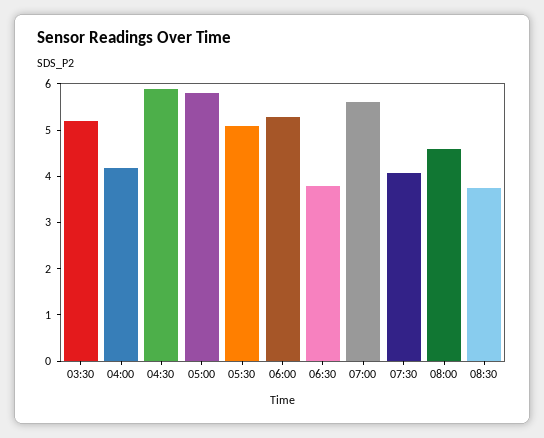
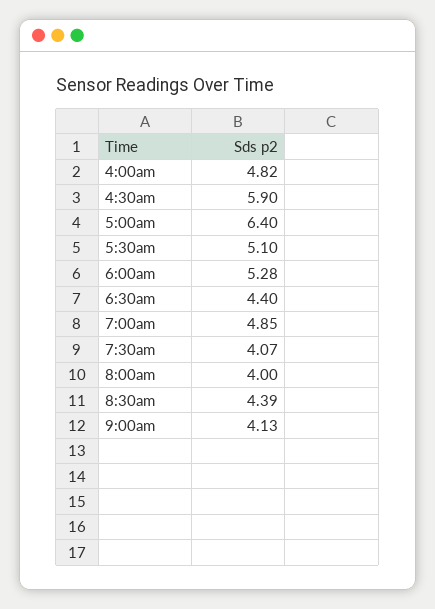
03:30: 5.2 -> none
04:00: 4.2 -> 4.82
05:00: 5.8 -> 6.4
06:30: 3.8 -> 4.4
07:00: 5.6 -> 4.85
08:00: 4.6 -> 4
08:30: 3.8 -> 4.39
9:00am: none -> 4.13

